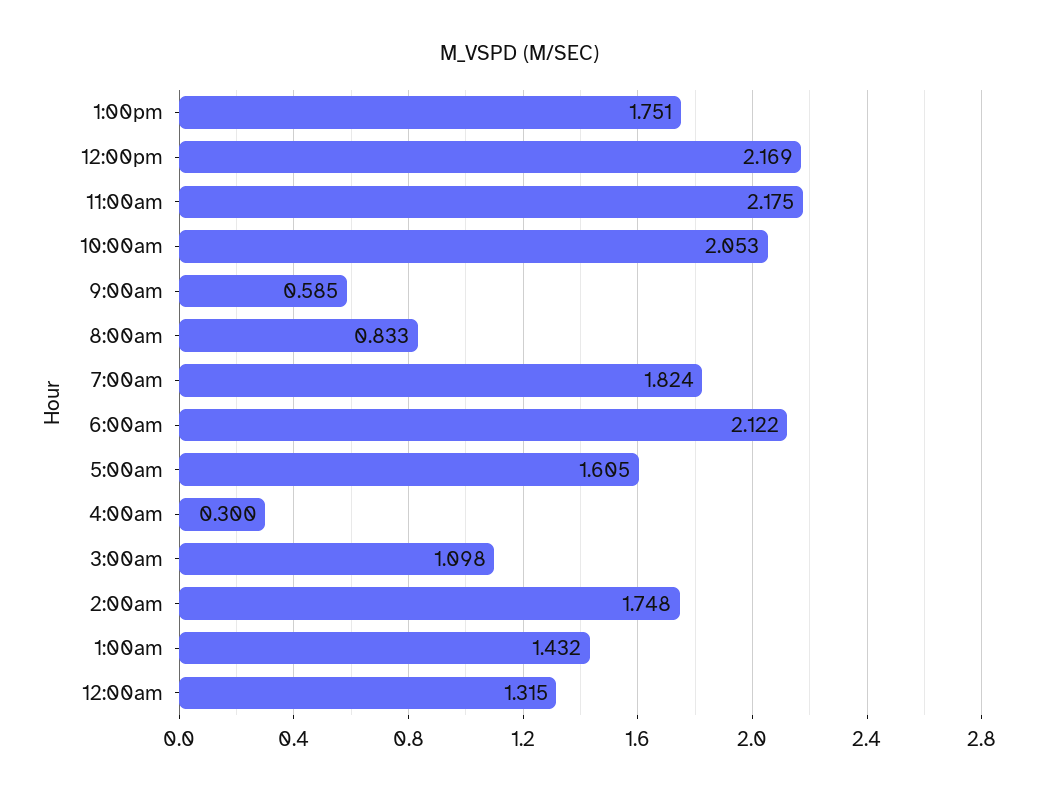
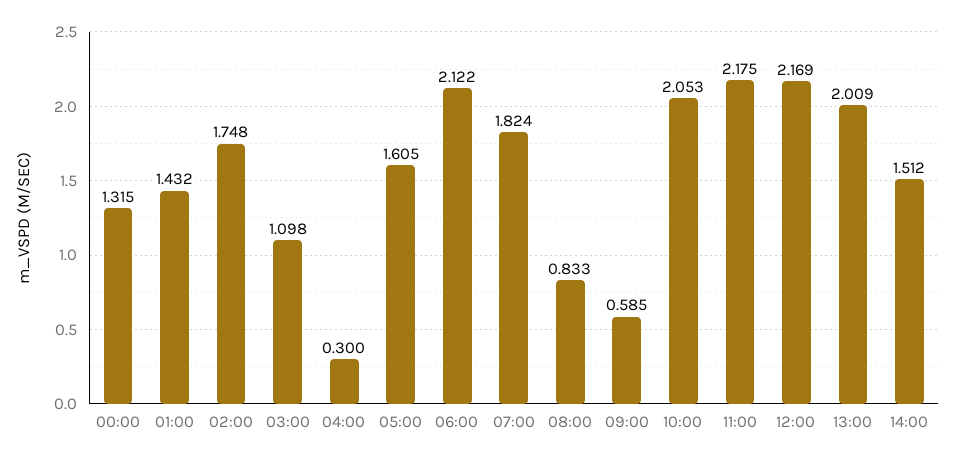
1:00pm: 1.751 -> 2.009
14:00: none -> 1.512

